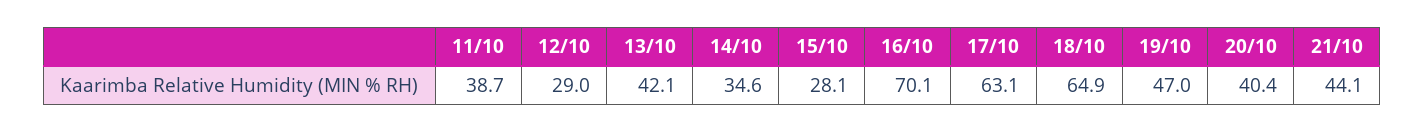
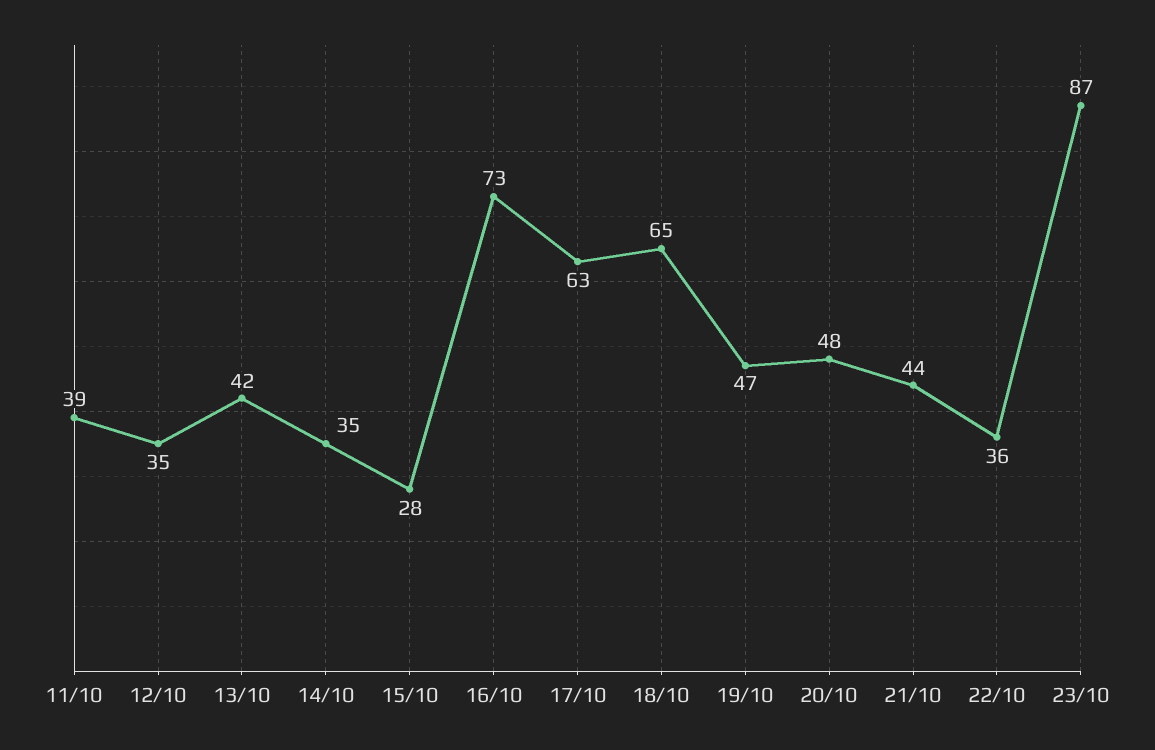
12/10: 29 -> 35
16/10: 70.1 -> 73
20/10: 40.4 -> 48
22/10: none -> 36
23/10: none -> 87

